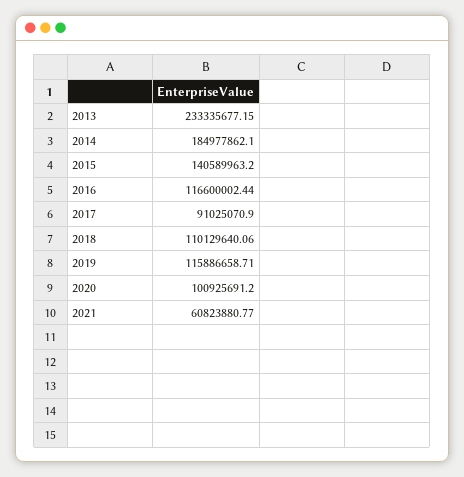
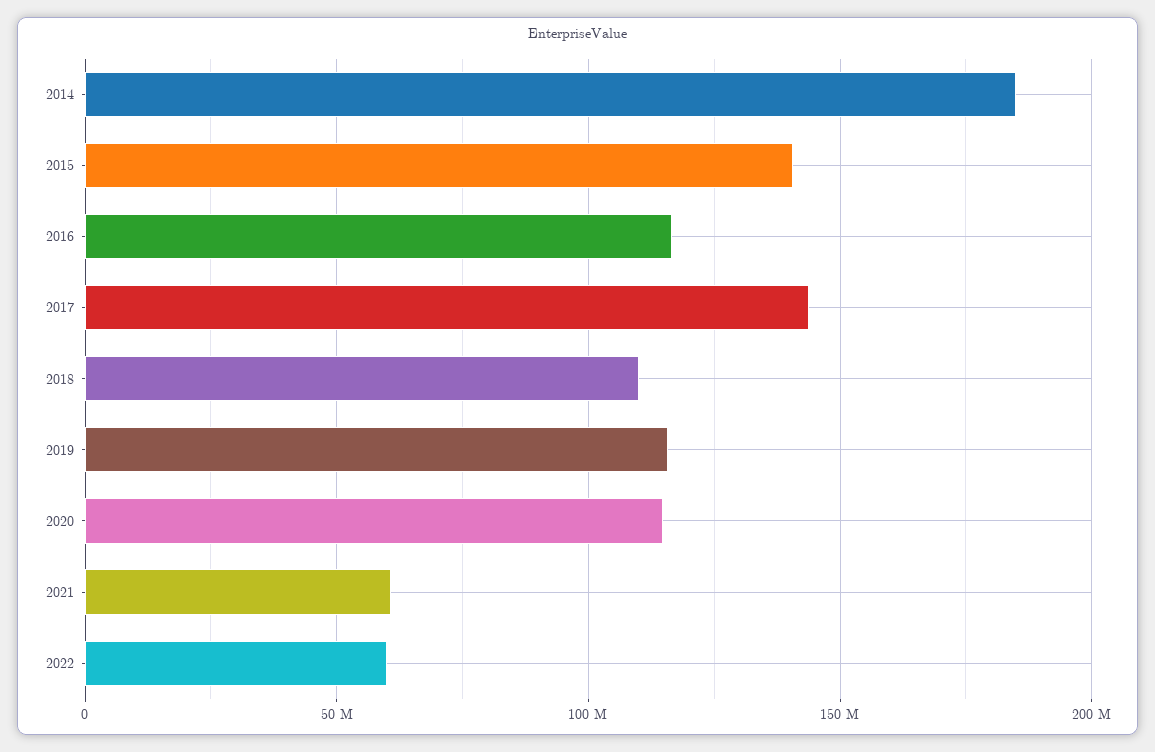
2013: 233335677.15 -> none
2017: 91025070.9 -> 145000000
2020: 100925691.2 -> 115000000
2022: none -> 60000000

